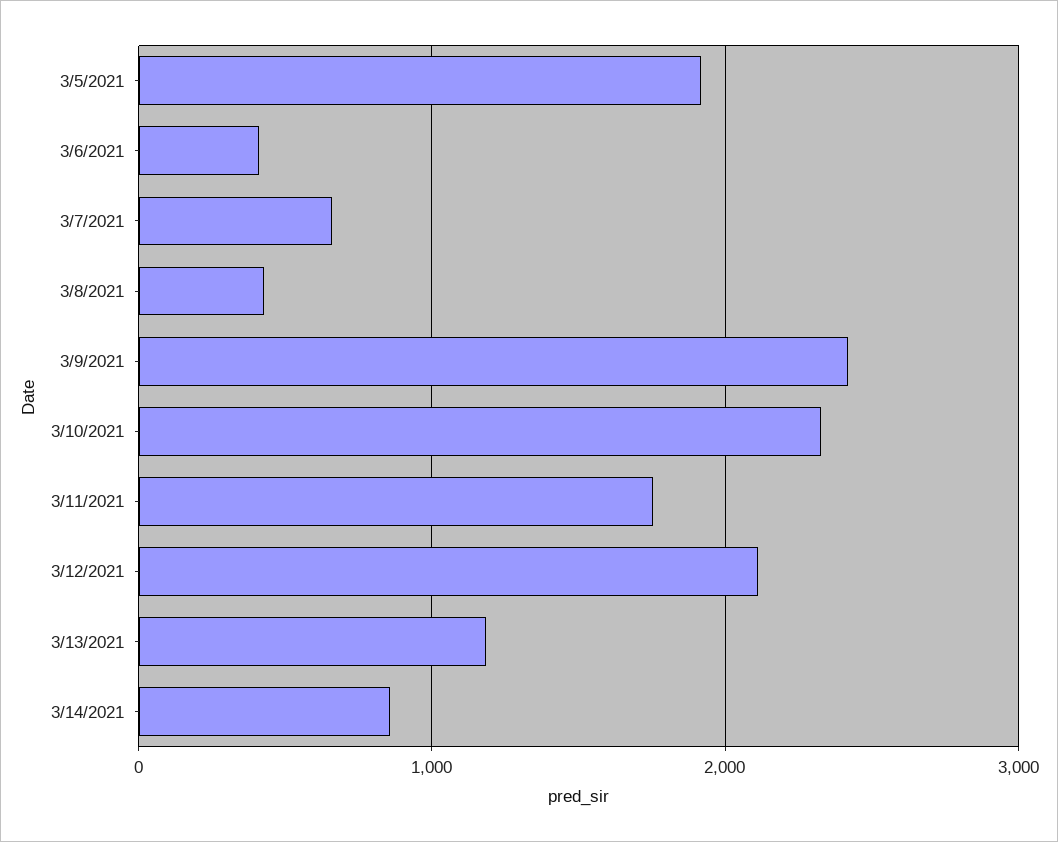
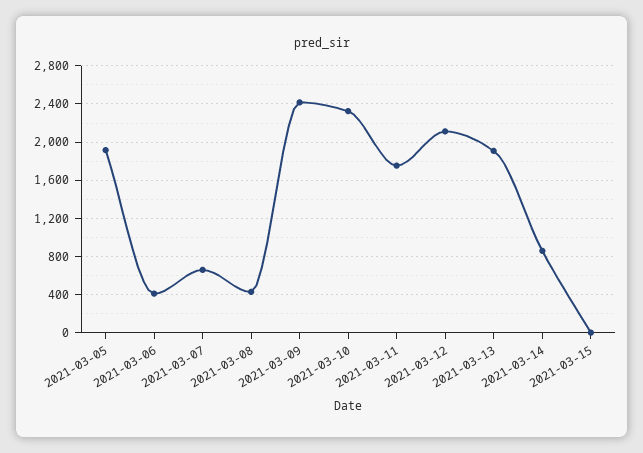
3/13/2021: 1200 -> 1900
2021-03-15: none -> 0

